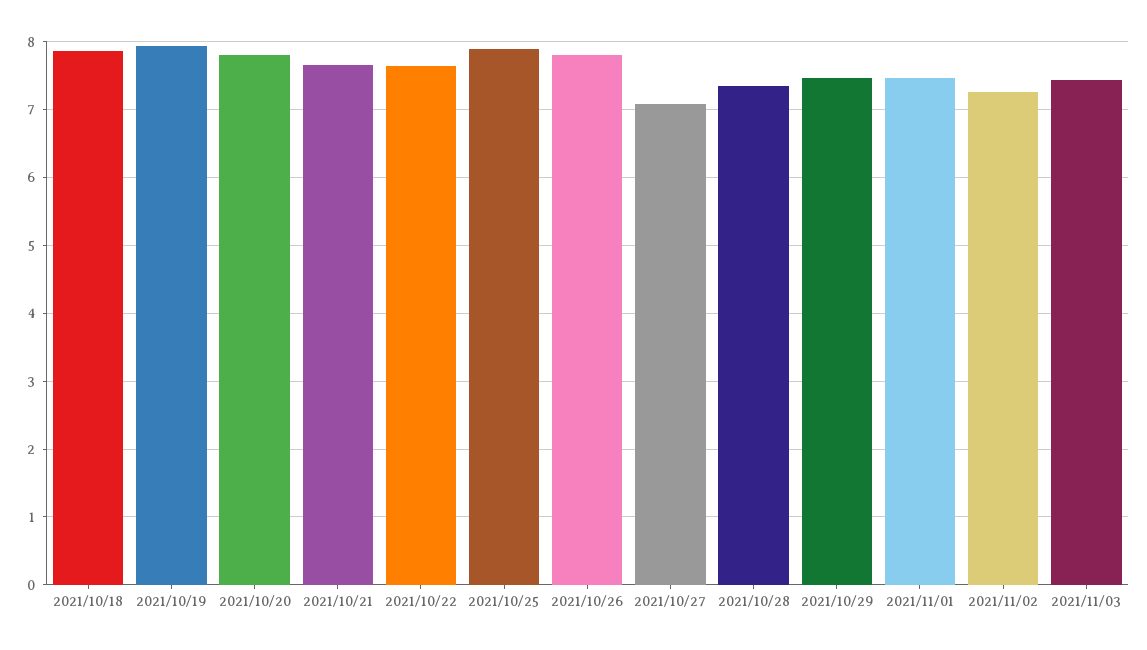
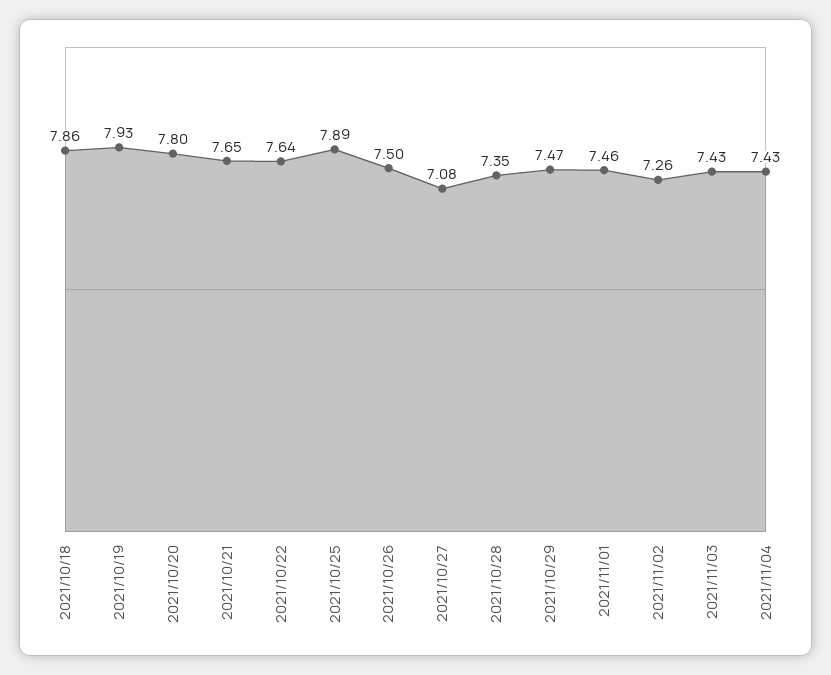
2021/10/26: 7.8 -> 7.5
2021/11/04: none -> 7.43

